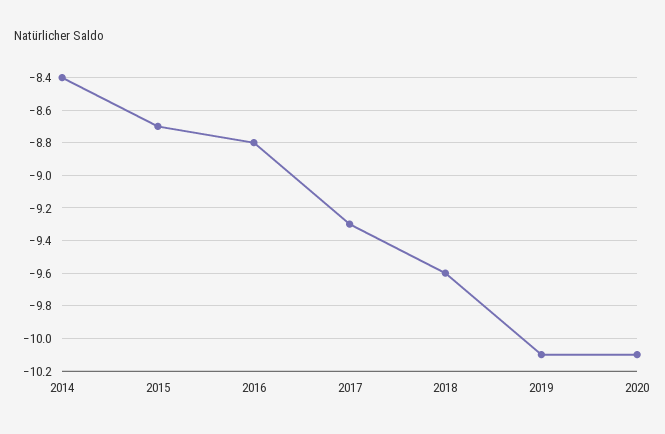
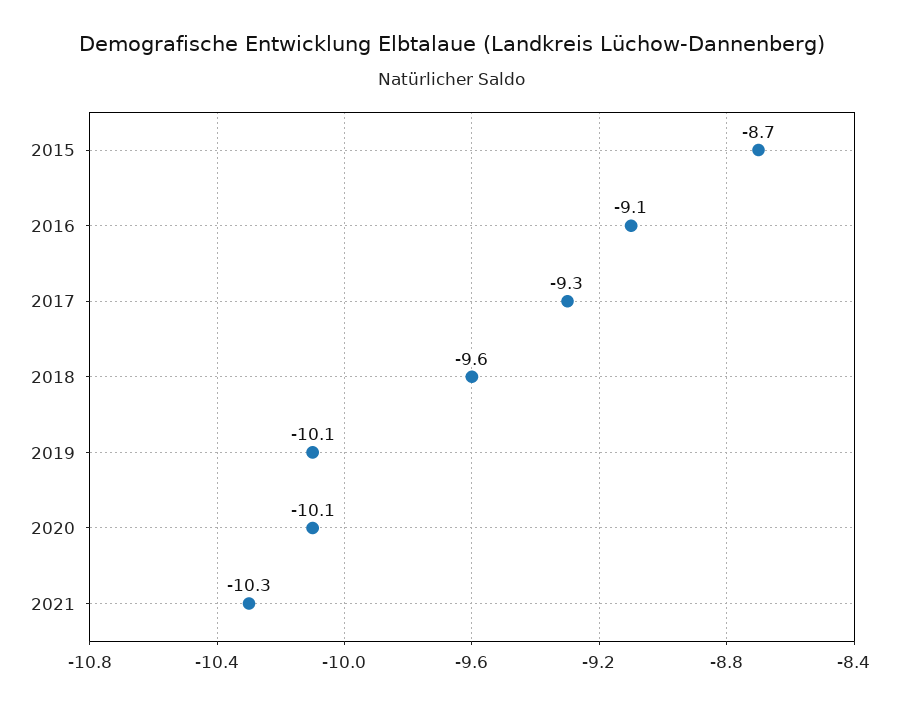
2014: -8.4 -> none
2016: -8.8 -> -9.1
2021: none -> -10.3

